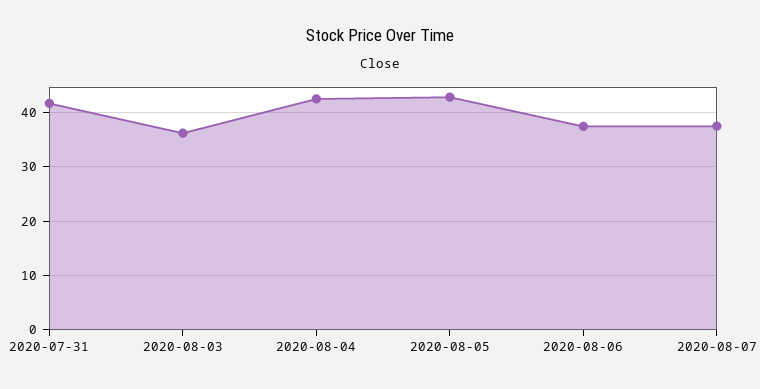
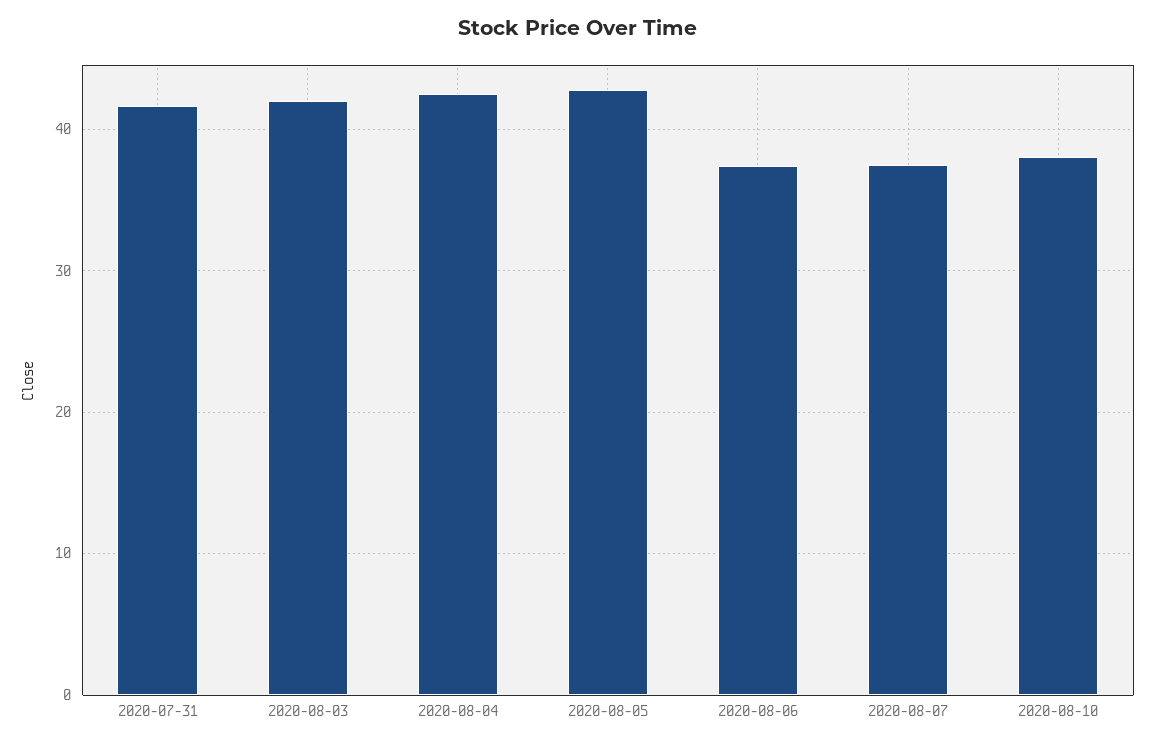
2020-08-03: 36 -> 42
2020-08-10: none -> 38

